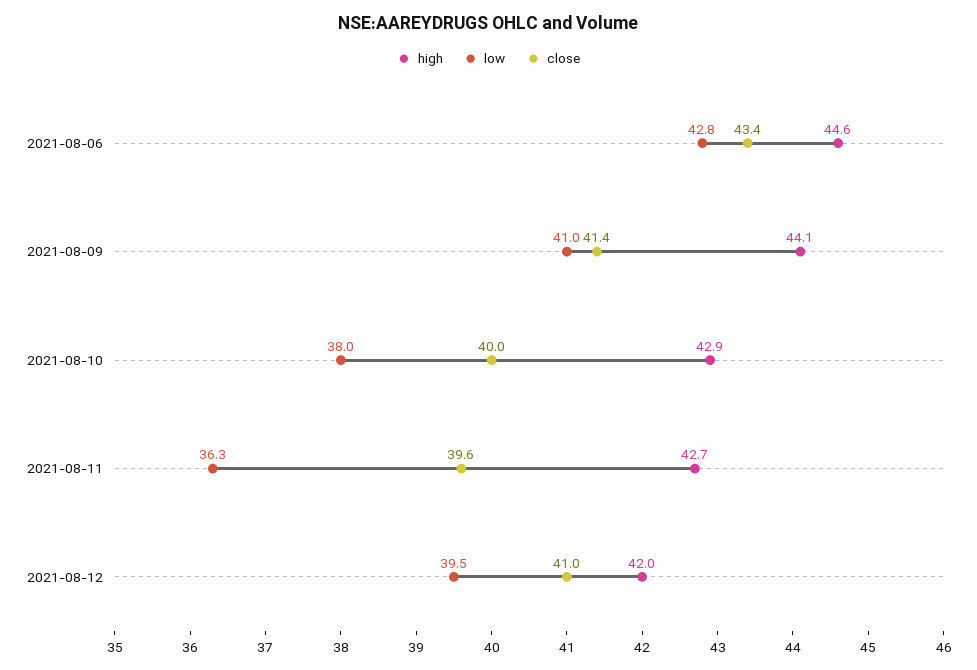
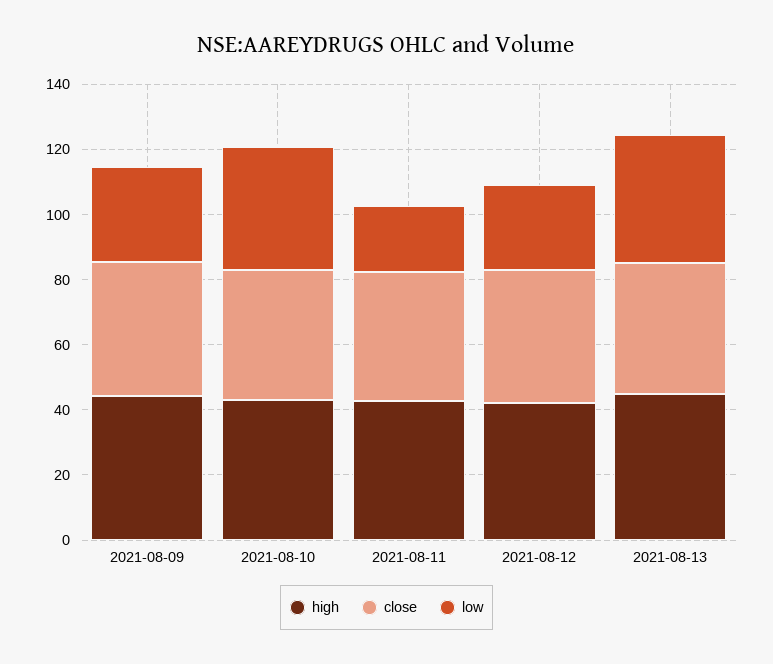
high, 2021-08-06: 44.6 -> none
low, 2021-08-06: 42.8 -> none
close, 2021-08-06: 43.4 -> none
low, 2021-08-09: 41 -> 30
low, 2021-08-11: 36.3 -> 20
low, 2021-08-12: 39.5 -> 25
high, 2021-08-13: none -> 45
close, 2021-08-13: none -> 40
low, 2021-08-13: none -> 40

